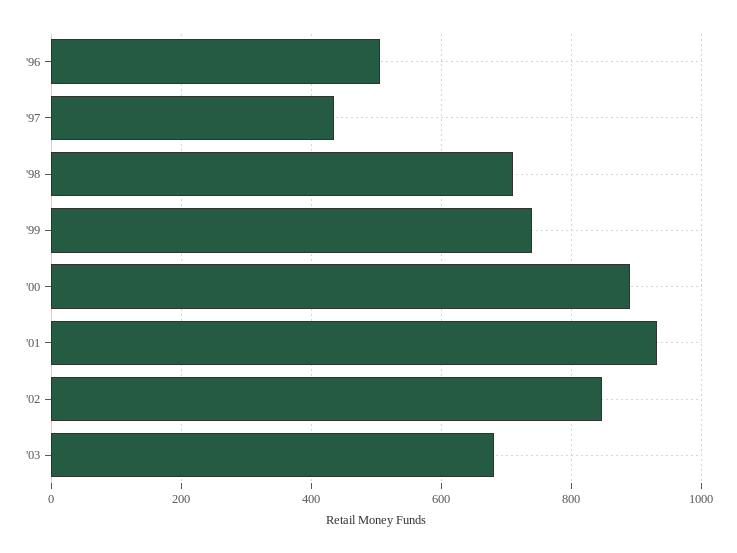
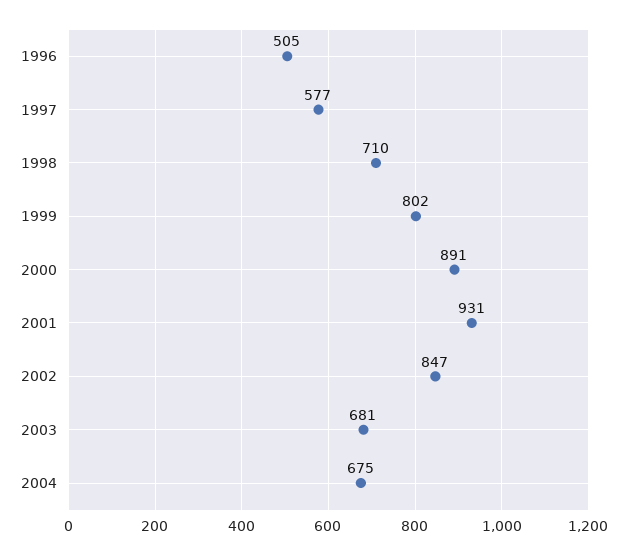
'97: 440 -> 577
'99: 740 -> 802
2004: none -> 675

